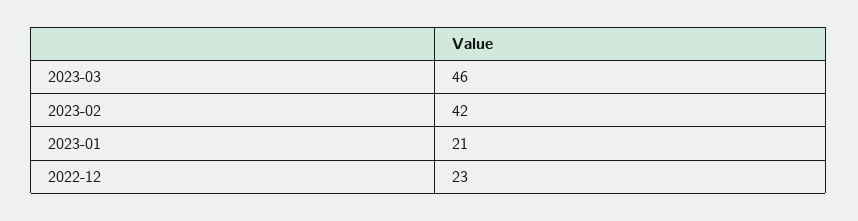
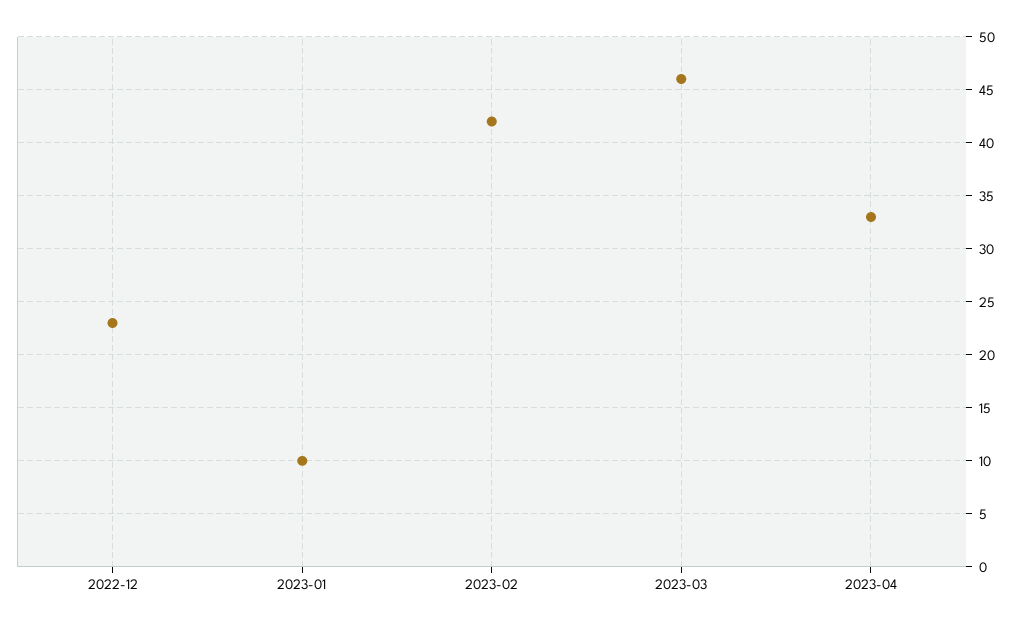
2023-01: 21 -> 10
2023-04: none -> 33

